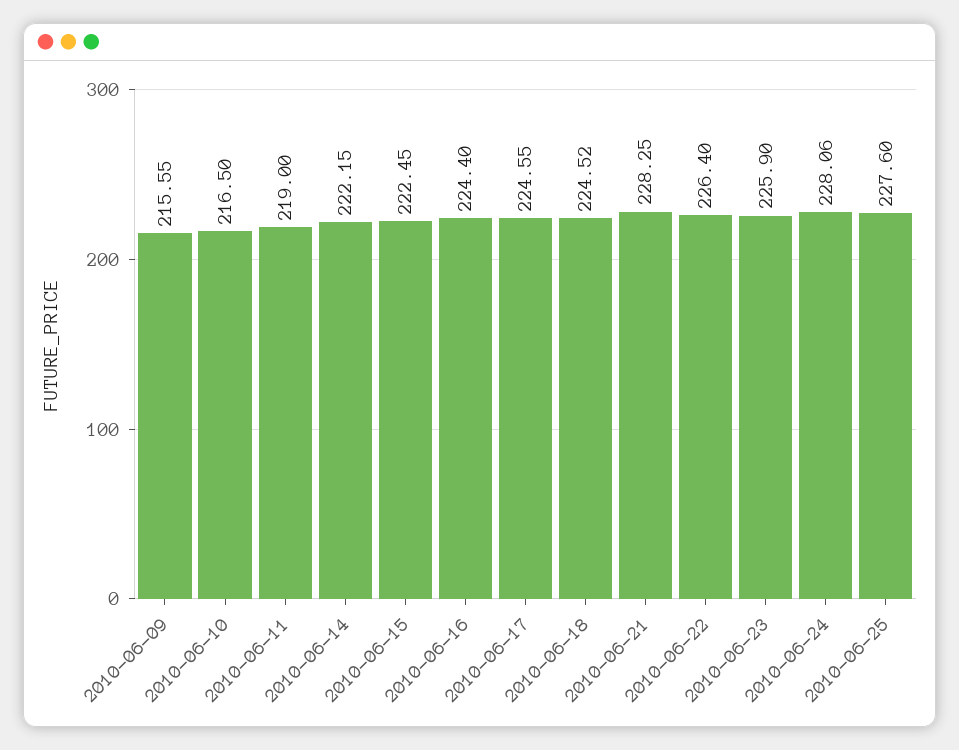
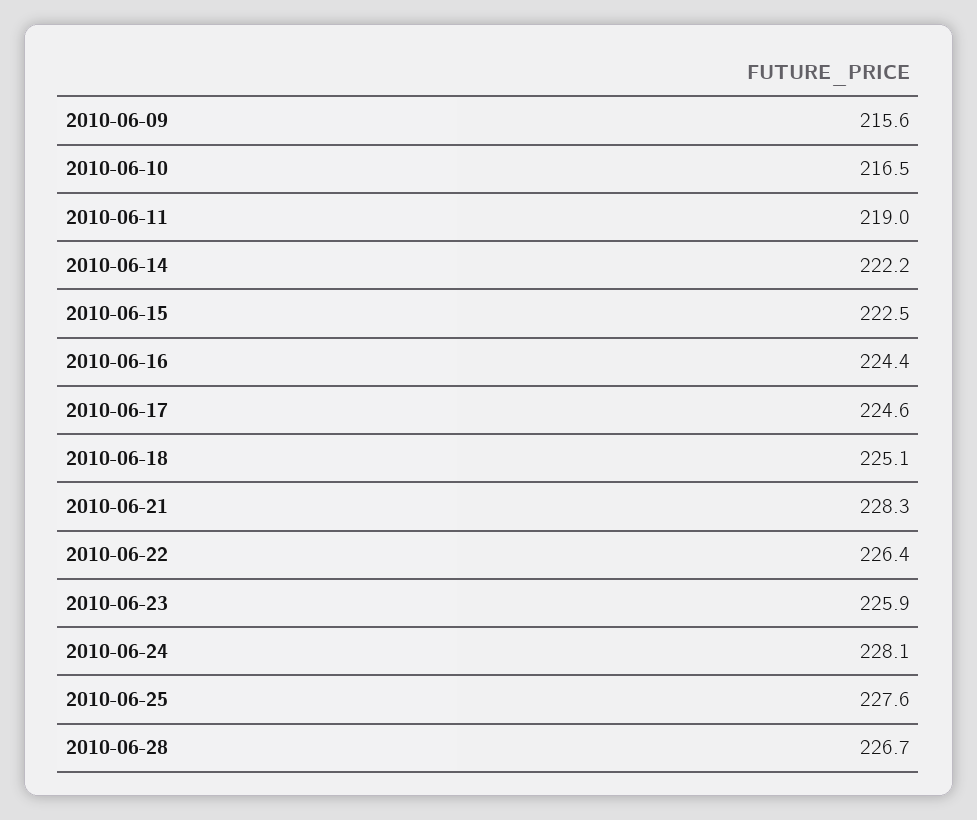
2010-06-18: 224.52 -> 225.1
2010-06-28: none -> 226.7

